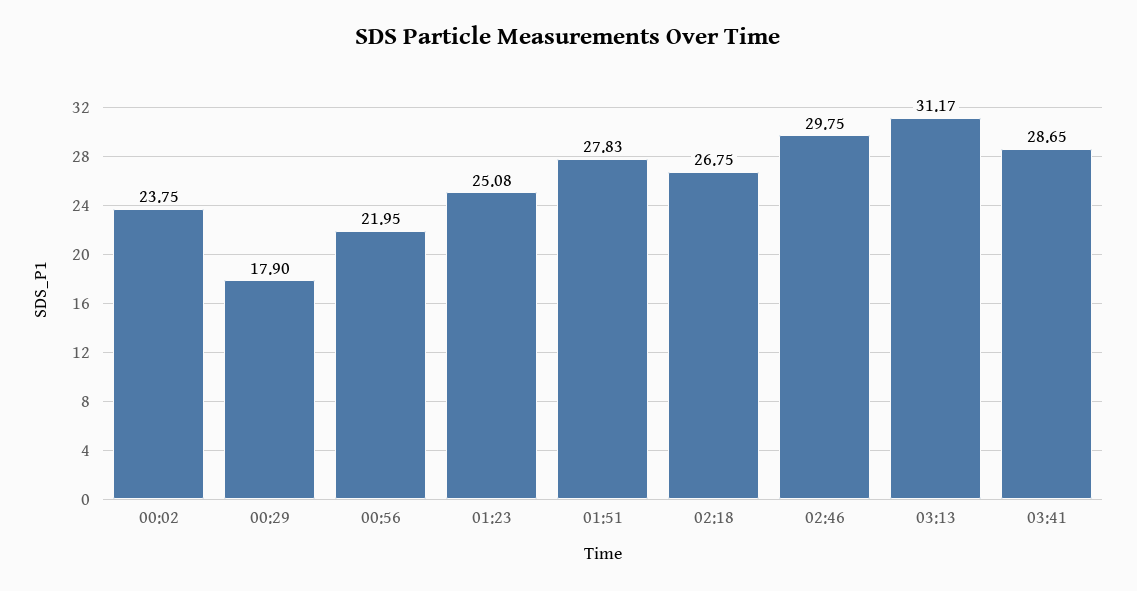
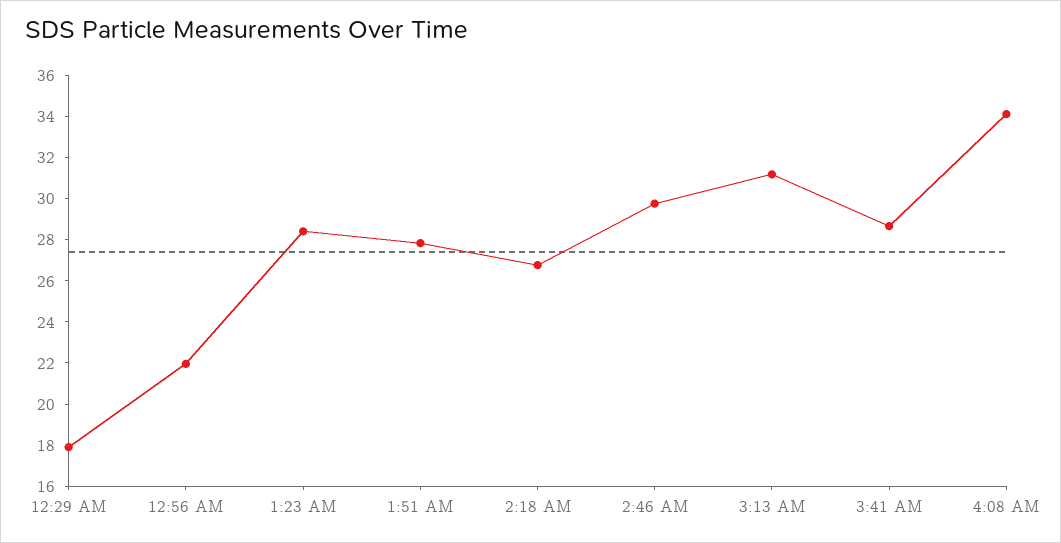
00:02: 23.75 -> none
01:23: 25.08 -> 28.5
4:08 AM: none -> 34

